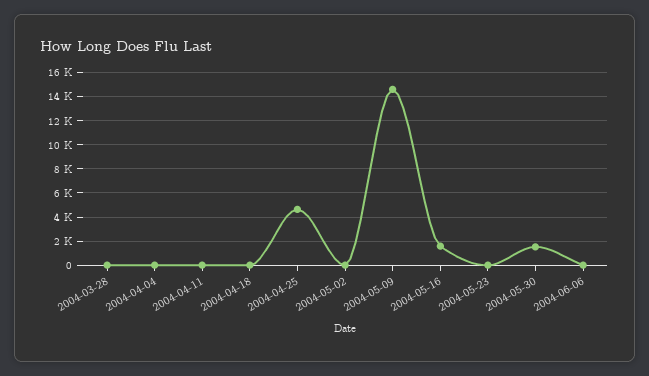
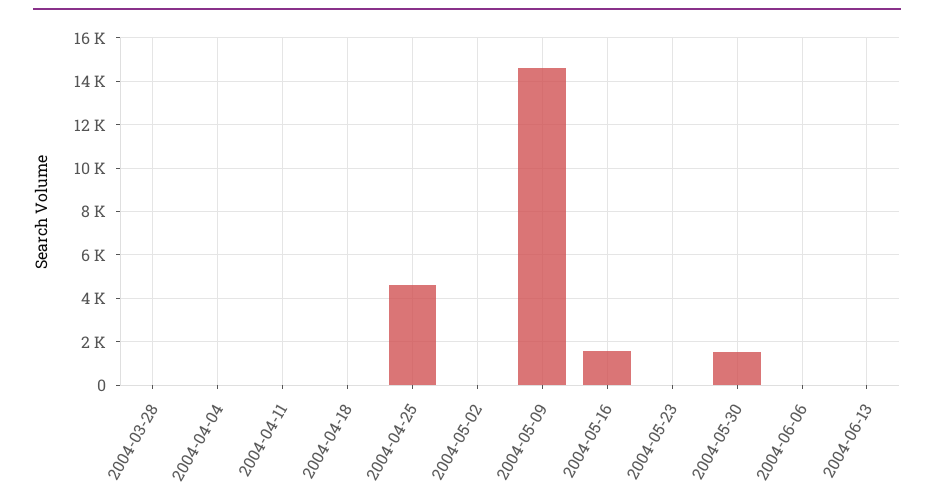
2004-06-13: none -> 0

